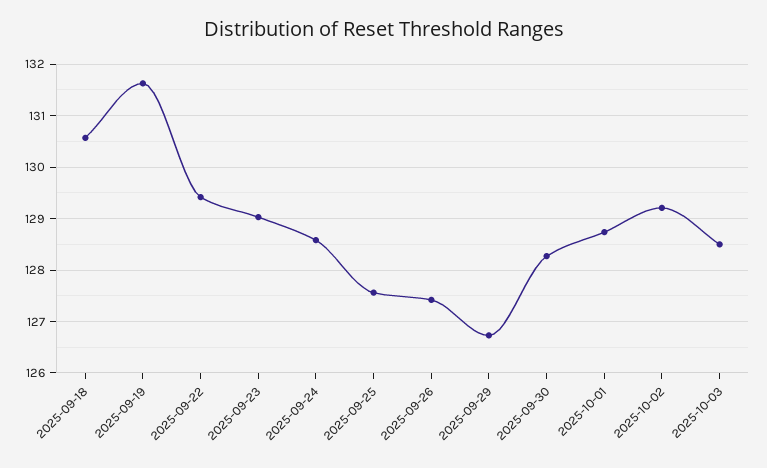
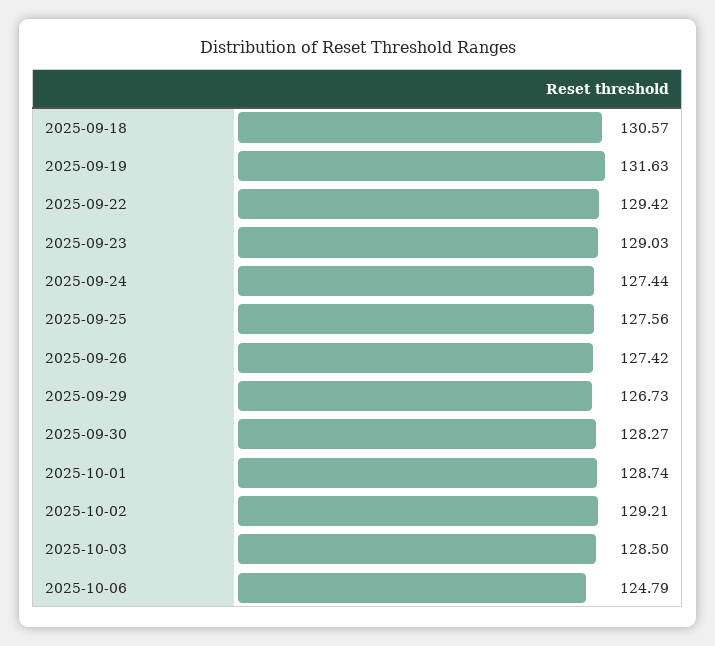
2025-09-24: 128.6 -> 127.44
2025-10-06: none -> 124.79

